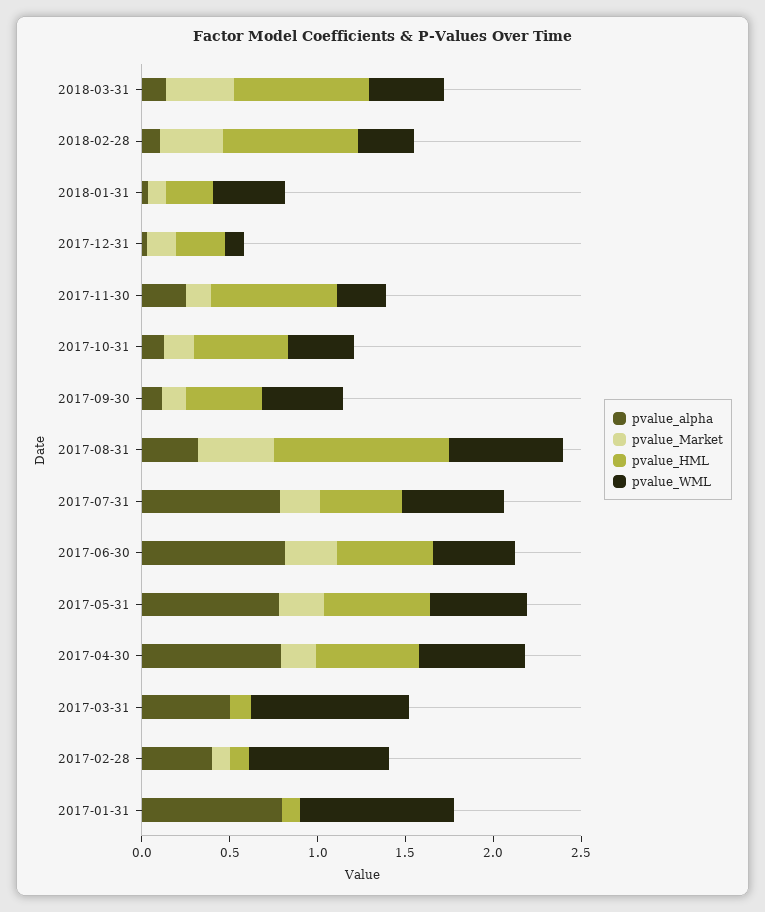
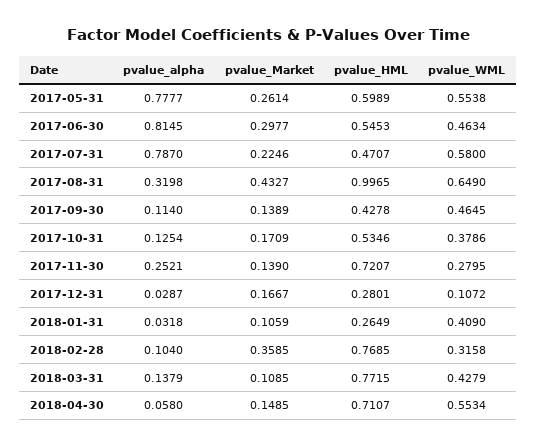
pvalue_Market, 2018-03-31: 0.4 -> 0.1085
pvalue_alpha, 2017-04-30: 0.8 -> none
pvalue_Market, 2017-04-30: 0.2 -> none
pvalue_HML, 2017-04-30: 0.6 -> none
pvalue_WML, 2017-04-30: 0.6 -> none
pvalue_alpha, 2017-03-31: 0.5 -> none
pvalue_Market, 2017-03-31: 0 -> none
pvalue_HML, 2017-03-31: 0.1 -> none
pvalue_WML, 2017-03-31: 0.9 -> none
pvalue_alpha, 2017-02-28: 0.4 -> none
pvalue_Market, 2017-02-28: 0.1 -> none
pvalue_HML, 2017-02-28: 0.1 -> none
pvalue_WML, 2017-02-28: 0.8 -> none
pvalue_alpha, 2017-01-31: 0.8 -> none
pvalue_Market, 2017-01-31: 0 -> none
pvalue_HML, 2017-01-31: 0.1 -> none
pvalue_WML, 2017-01-31: 0.9 -> none
pvalue_alpha, 2018-04-30: none -> 0.058
pvalue_Market, 2018-04-30: none -> 0.1485
pvalue_HML, 2018-04-30: none -> 0.7107
pvalue_WML, 2018-04-30: none -> 0.5534

